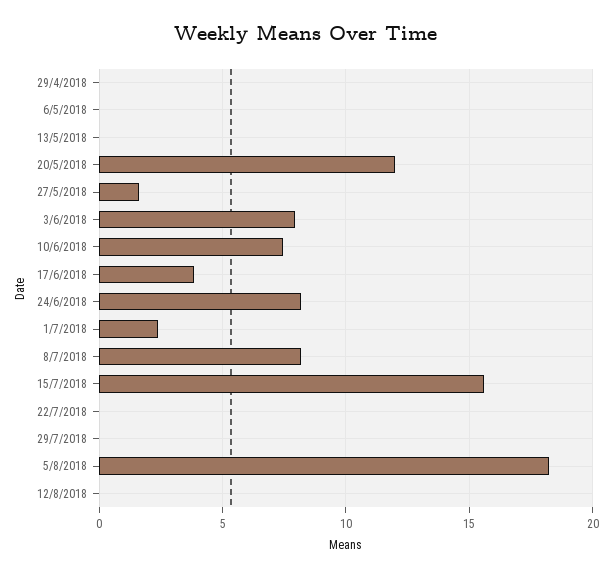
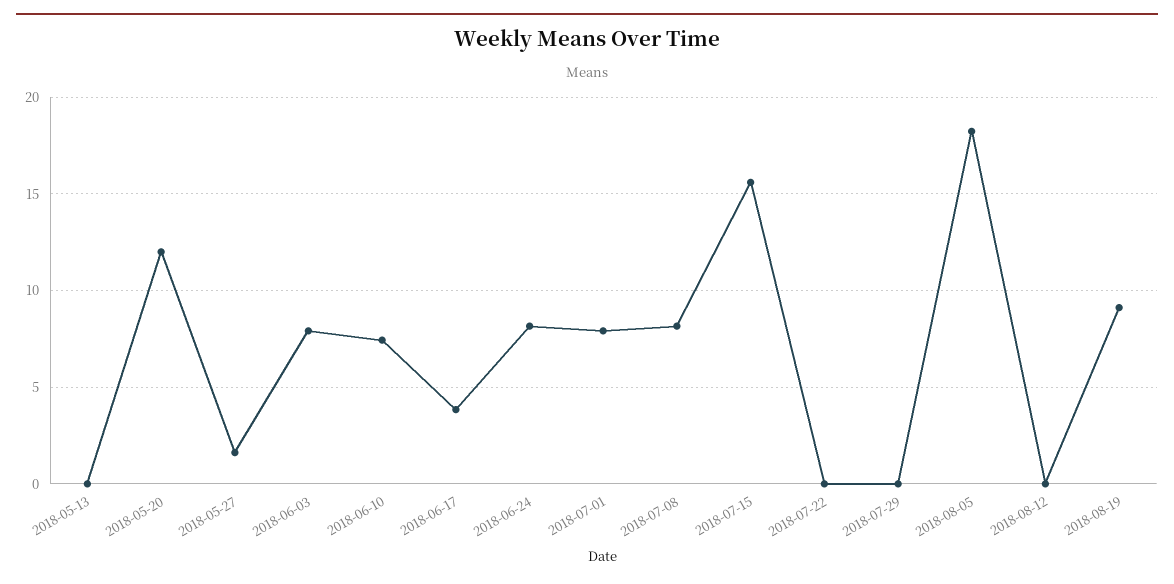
29/4/2018: 0 -> none
6/5/2018: 0 -> none
1/7/2018: 2.5 -> 8
2018-08-19: none -> 9

